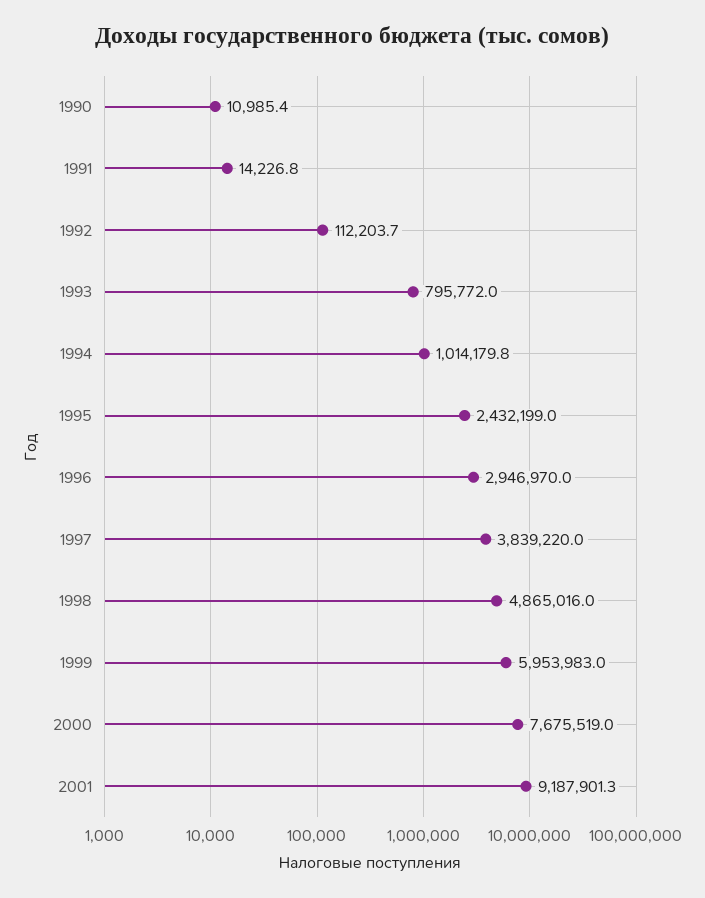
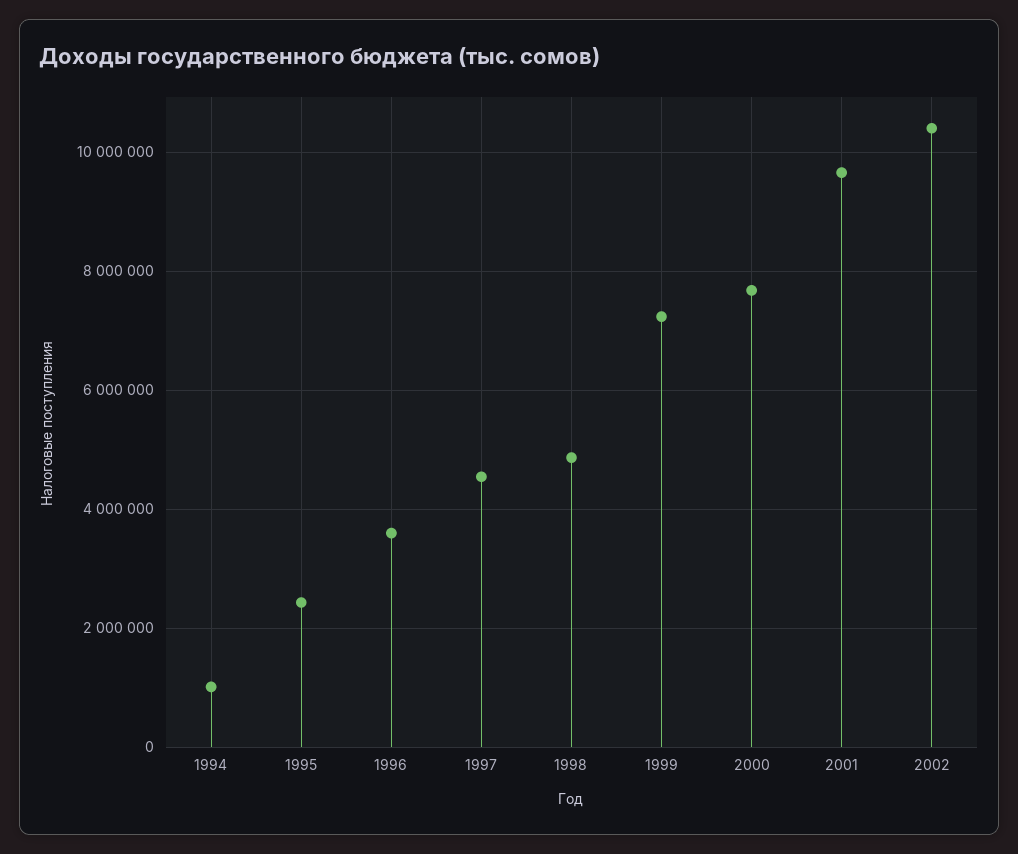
1990: 10985.4 -> none
1991: 14226.8 -> none
1992: 112203.7 -> none
1993: 795772 -> none
1996: 2946970 -> 3600000
1997: 3839220 -> 4600000
1999: 5953983 -> 7200000
2001: 9187901.3 -> 9600000
2002: none -> 10400000

